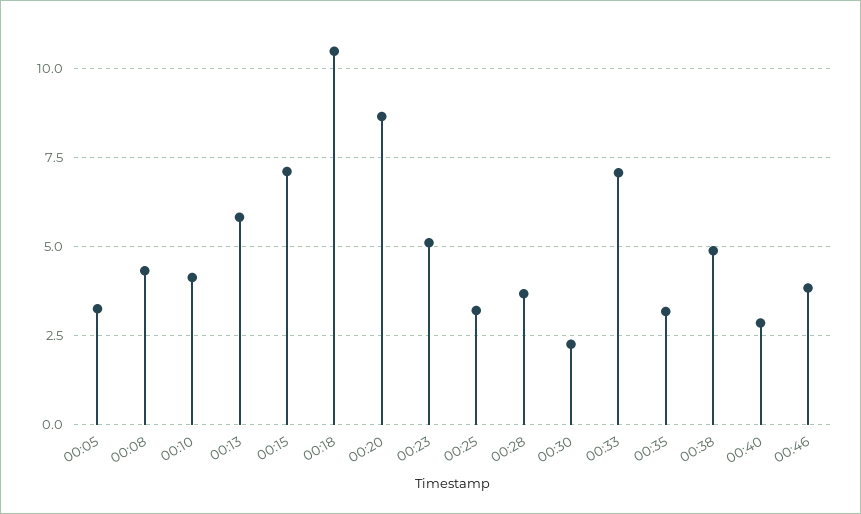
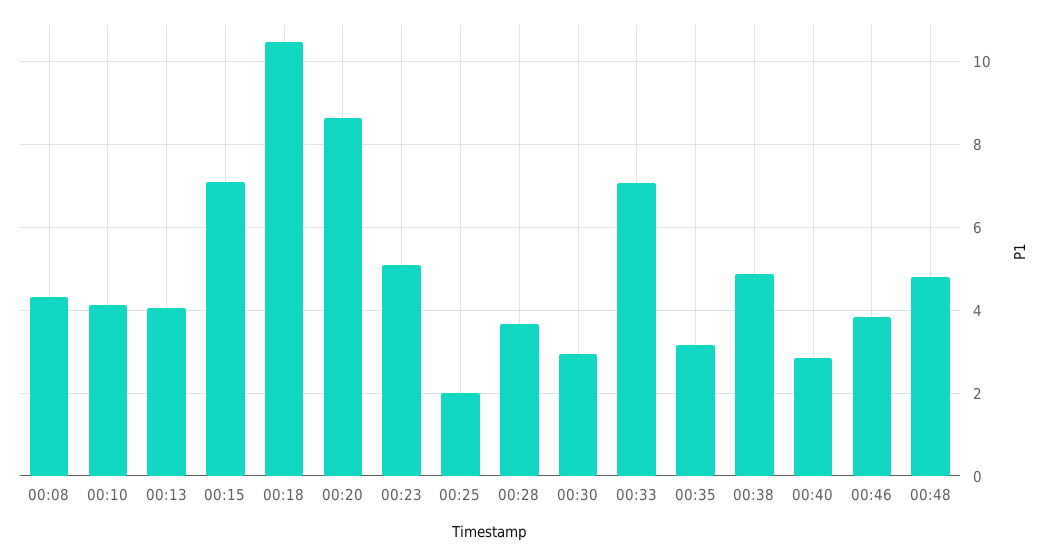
00:05: 3.25 -> none
00:13: 5.75 -> 4
00:25: 3.25 -> 2
00:30: 2.25 -> 3
00:48: none -> 4.8

